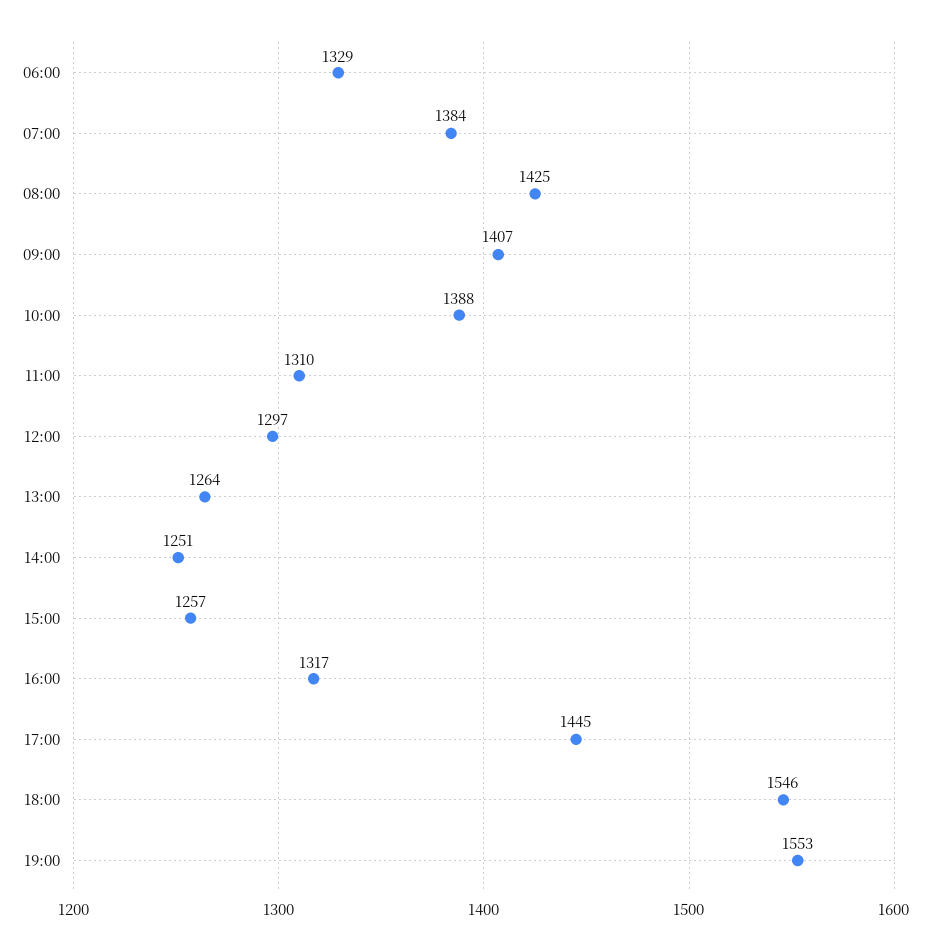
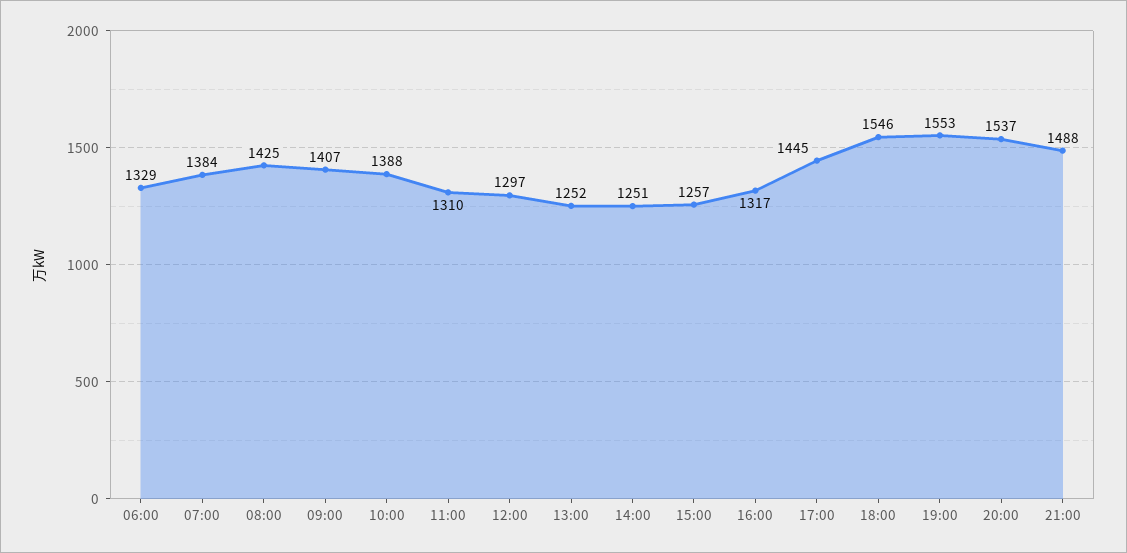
13:00: 1264 -> 1252
20:00: none -> 1537
21:00: none -> 1488

